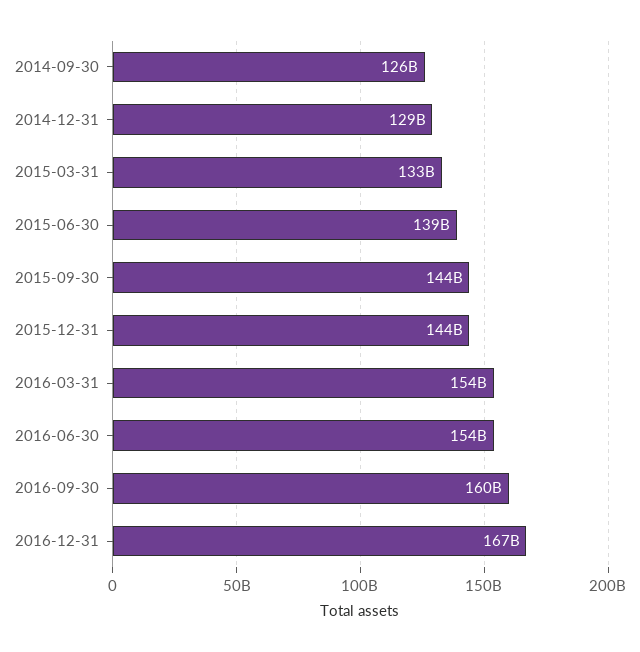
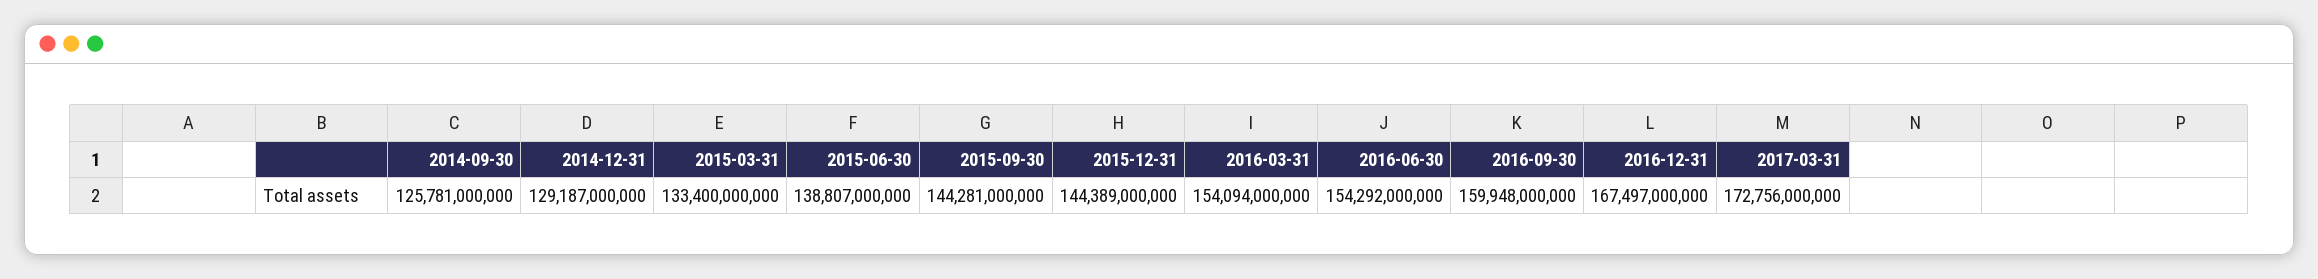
2017-03-31: none -> 172756000000

